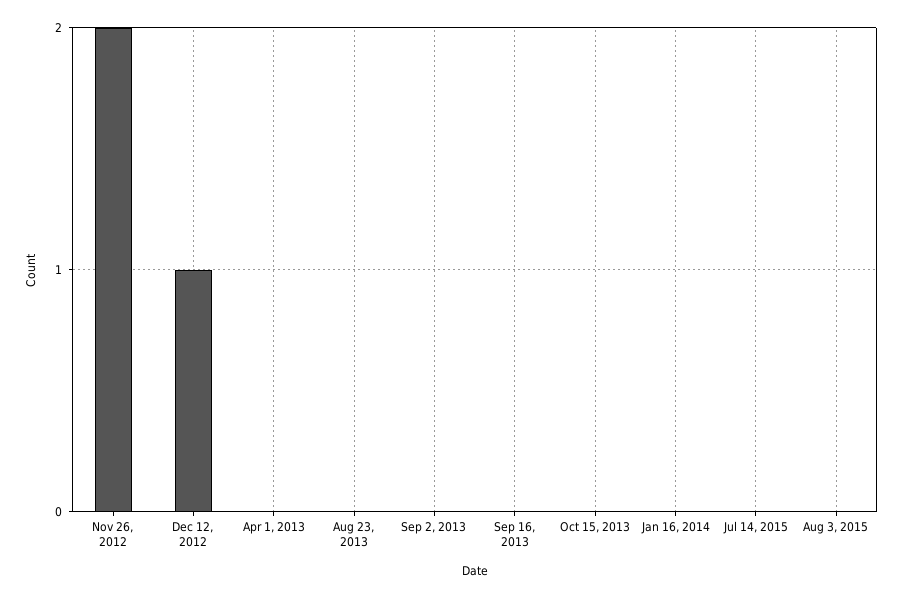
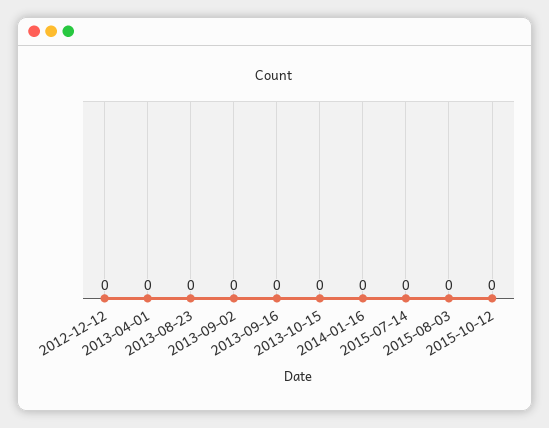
Nov 26, 2012: 2 -> none
Dec 12, 2012: 1 -> 0
2015-10-12: none -> 0

